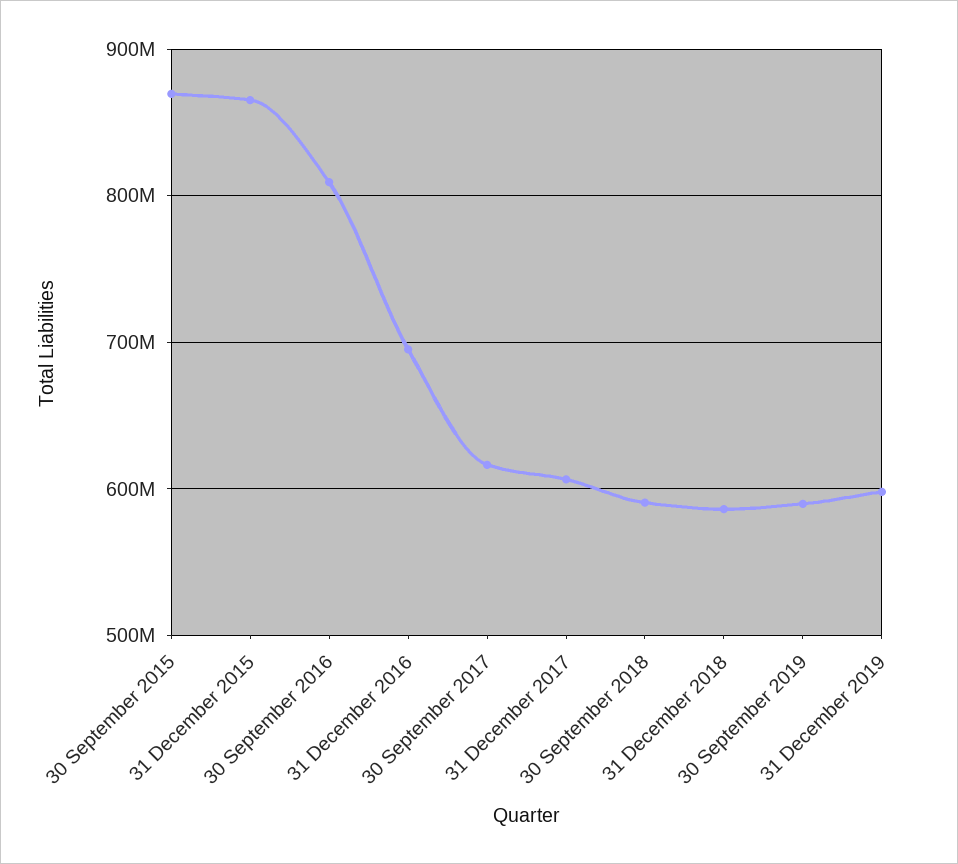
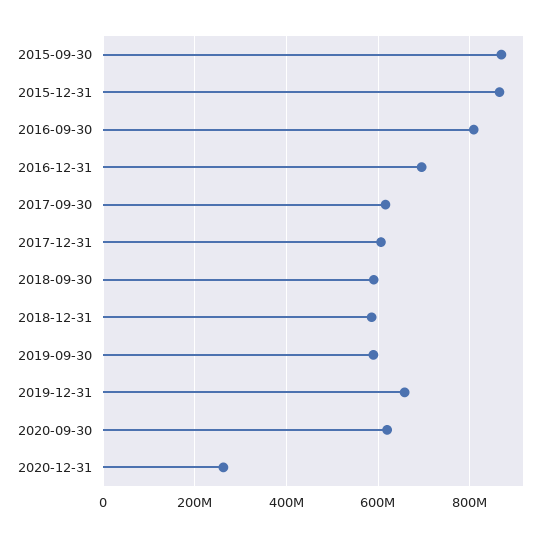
31 December 2019: 600000000 -> 660000000
2020-09-30: none -> 620000000
2020-12-31: none -> 260000000

